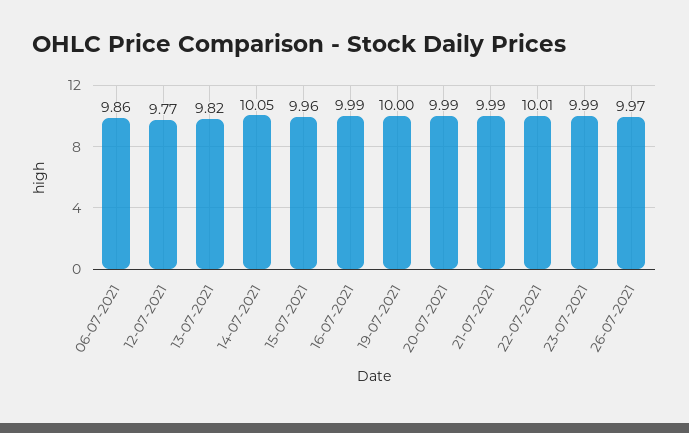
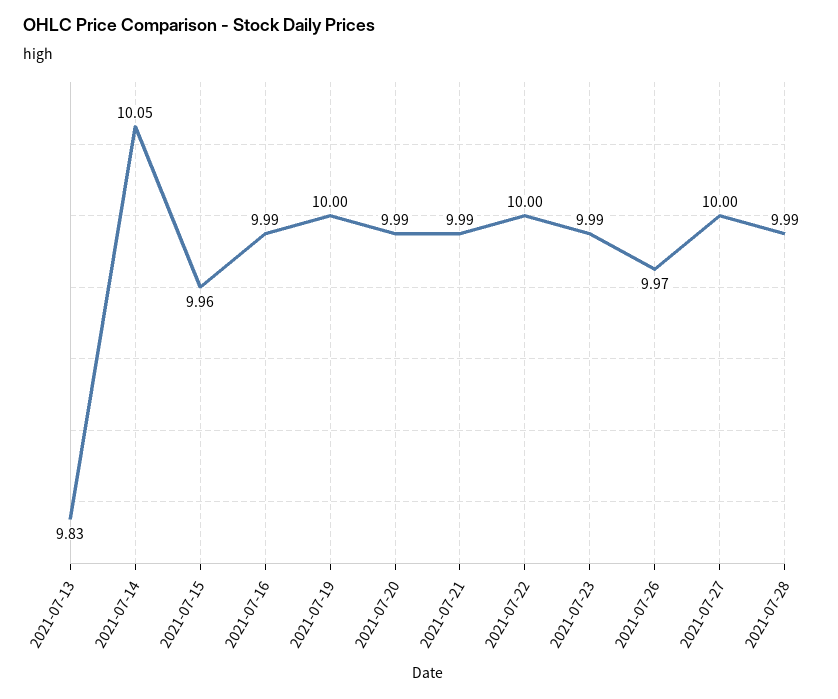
06-07-2021: 9.86 -> none
12-07-2021: 9.77 -> none
13-07-2021: 9.82 -> 9.83
22-07-2021: 10.01 -> 10
2021-07-27: none -> 10
2021-07-28: none -> 9.99

